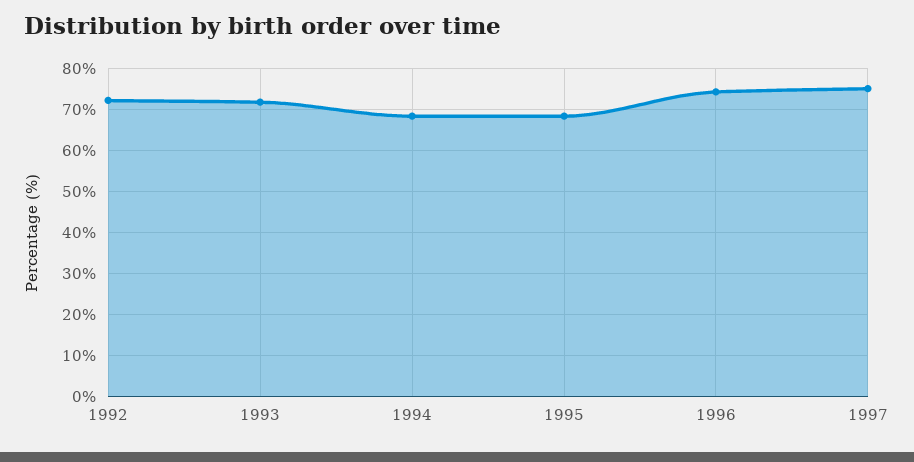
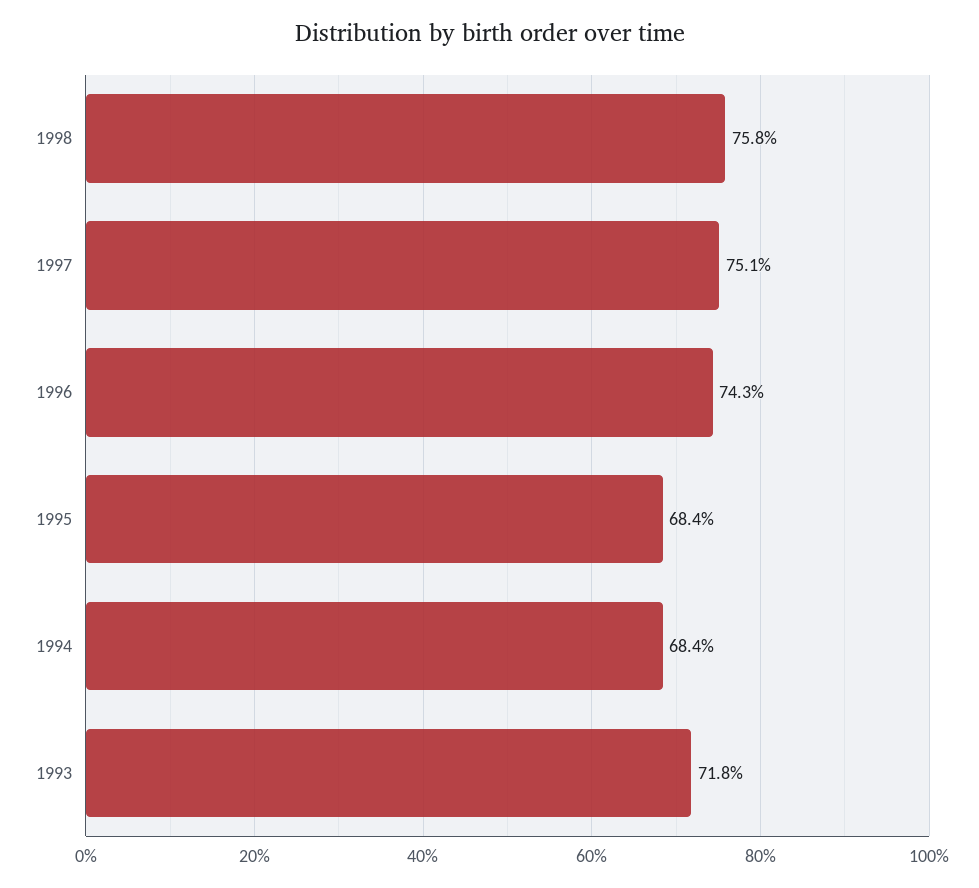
1992: 72 -> none
1998: none -> 75.8

